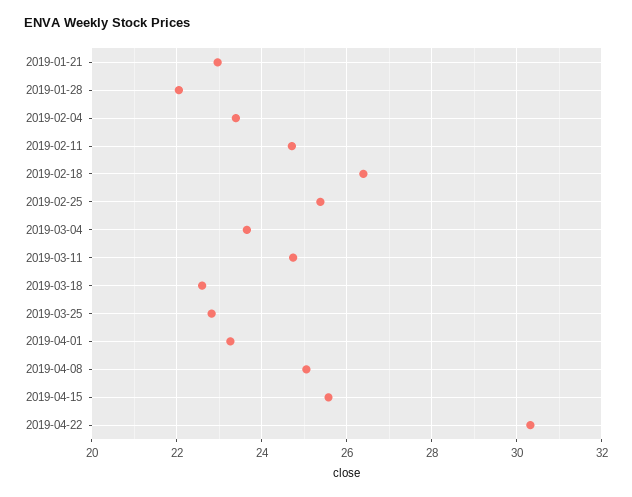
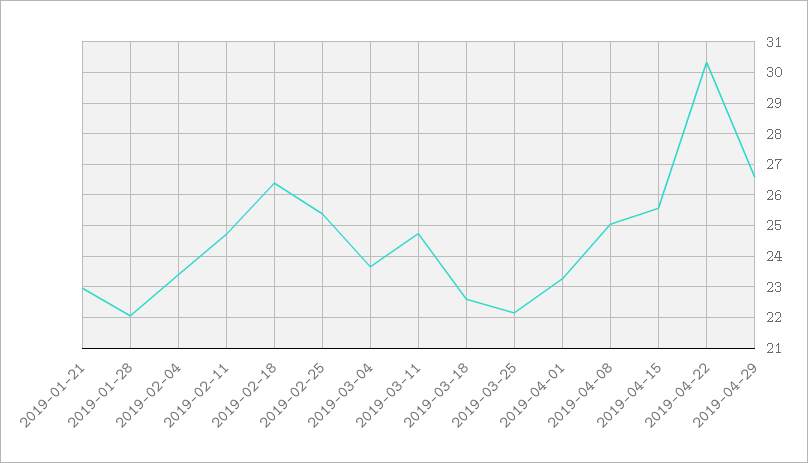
2019-03-25: 22.8 -> 22.2
2019-04-29: none -> 26.6

